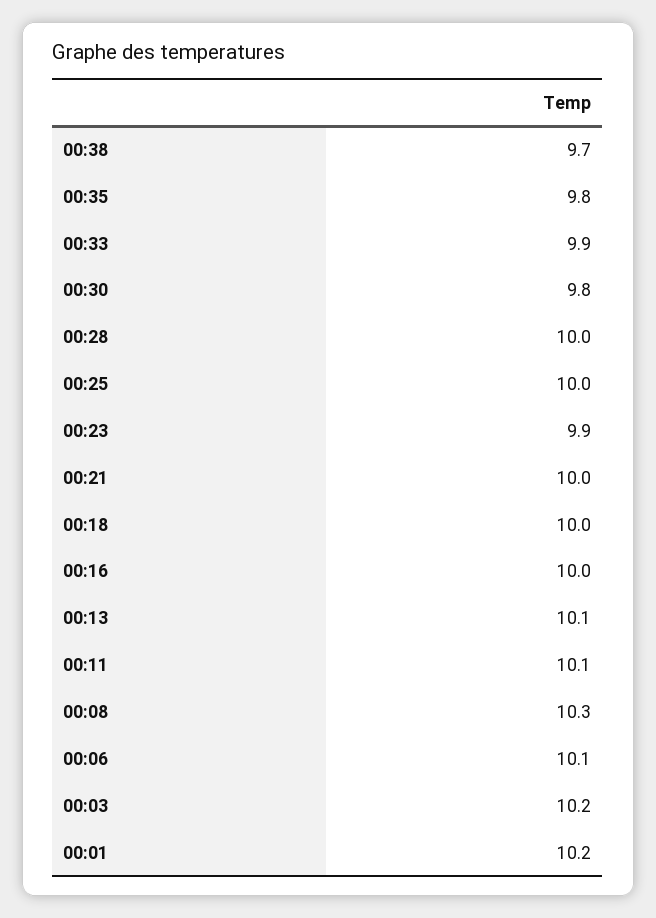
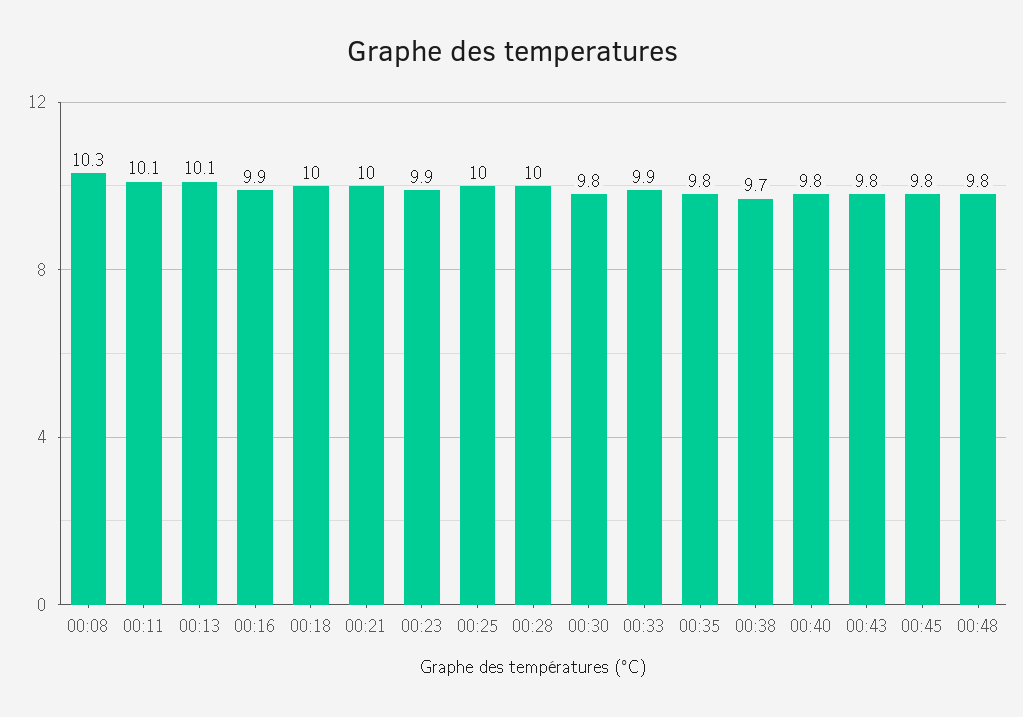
00:16: 10 -> 9.9
00:06: 10.1 -> none
00:03: 10.2 -> none
00:01: 10.2 -> none
00:40: none -> 9.8
00:43: none -> 9.8
00:45: none -> 9.8
00:48: none -> 9.8

